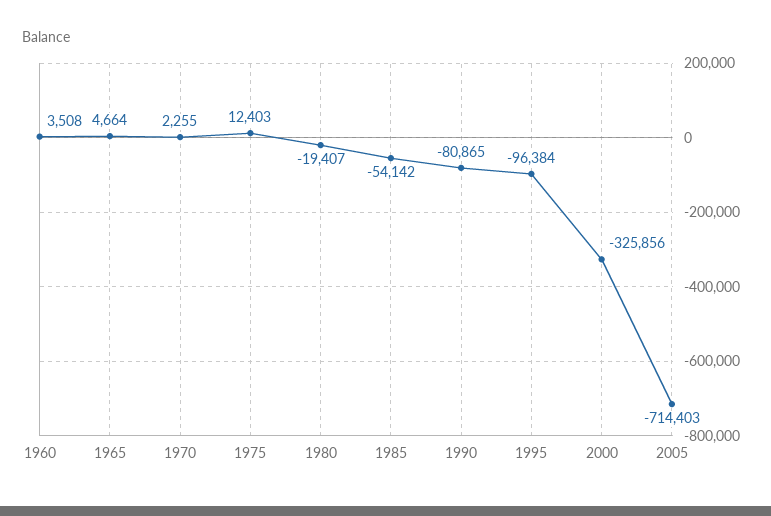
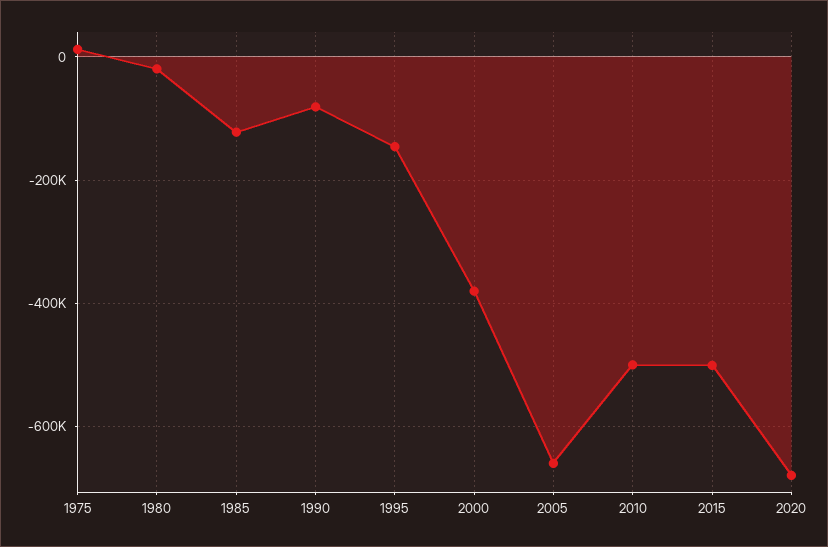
1960: 3508 -> none
1965: 4664 -> none
1970: 2255 -> none
1985: -54142 -> -120000
1995: -96384 -> -140000
2000: -325856 -> -380000
2005: -714403 -> -660000
2010: none -> -500000
2015: none -> -500000
2020: none -> -680000

